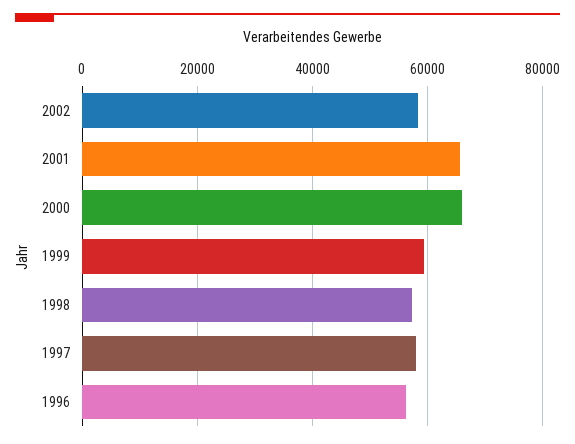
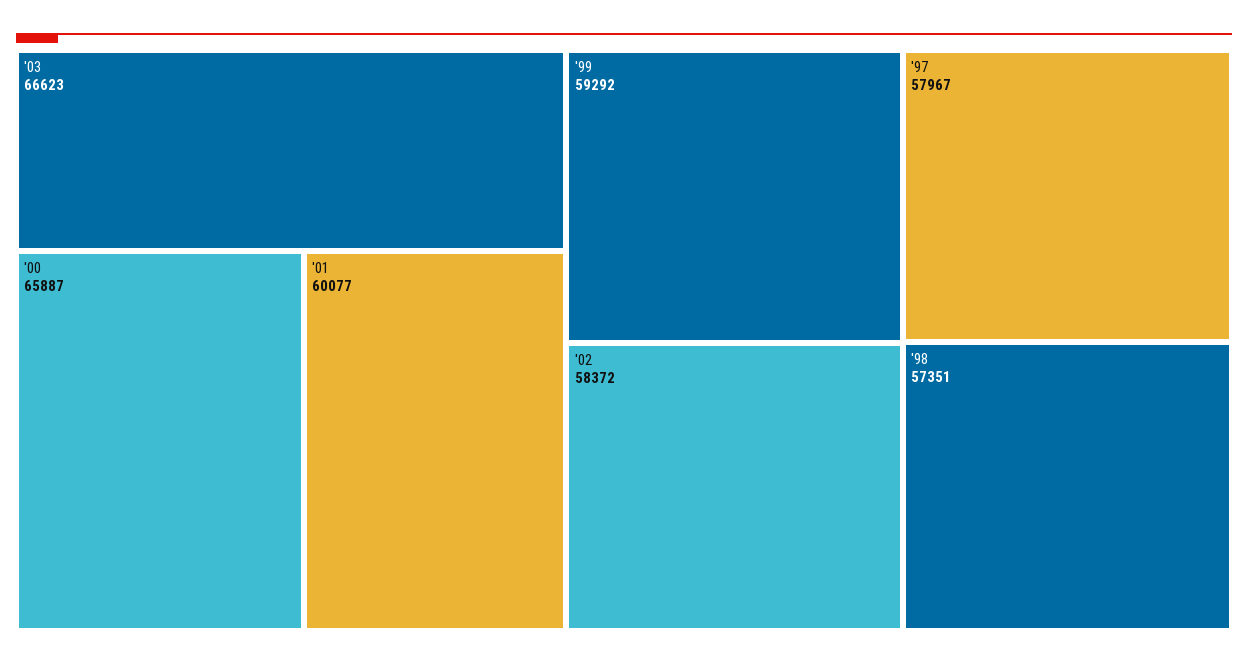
2001: 66000 -> 60077
1996: 56000 -> none
'03: none -> 66623

